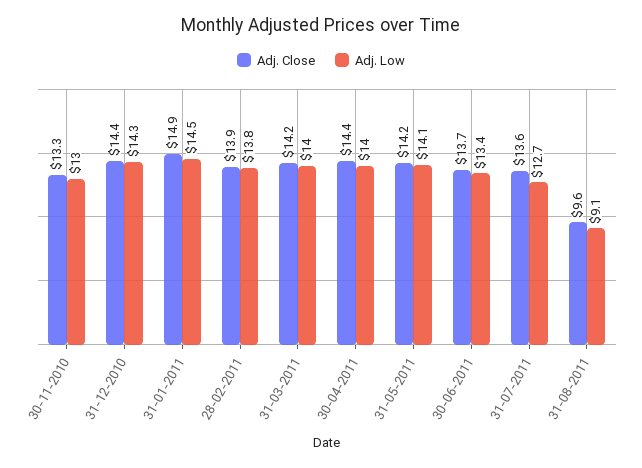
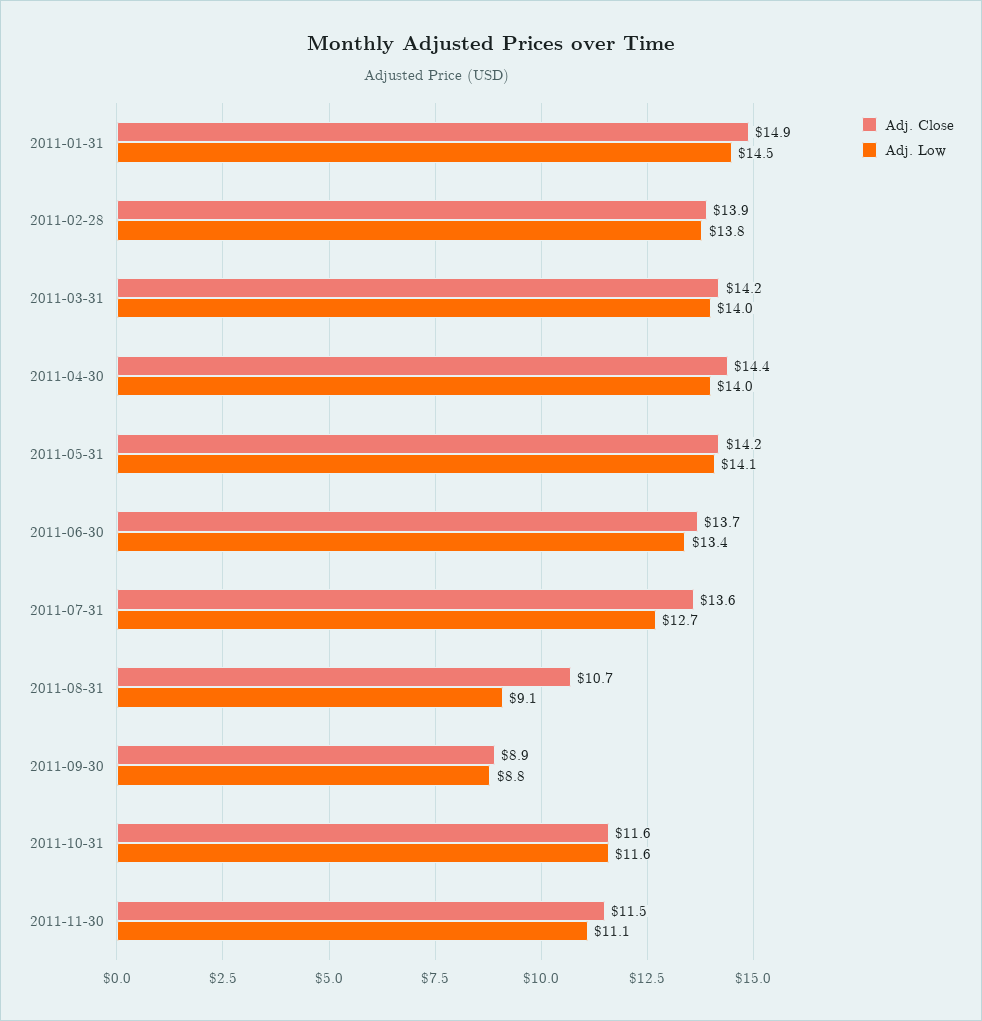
Adj. Close, 30-11-2010: 13.3 -> none
Adj. Low, 30-11-2010: 13 -> none
Adj. Close, 31-12-2010: 14.4 -> none
Adj. Low, 31-12-2010: 14.3 -> none
Adj. Close, 31-08-2011: 9.6 -> 10.7
Adj. Close, 2011-09-30: none -> 8.9
Adj. Low, 2011-09-30: none -> 8.8
Adj. Close, 2011-10-31: none -> 11.6
Adj. Low, 2011-10-31: none -> 11.6
Adj. Close, 2011-11-30: none -> 11.5
Adj. Low, 2011-11-30: none -> 11.1

